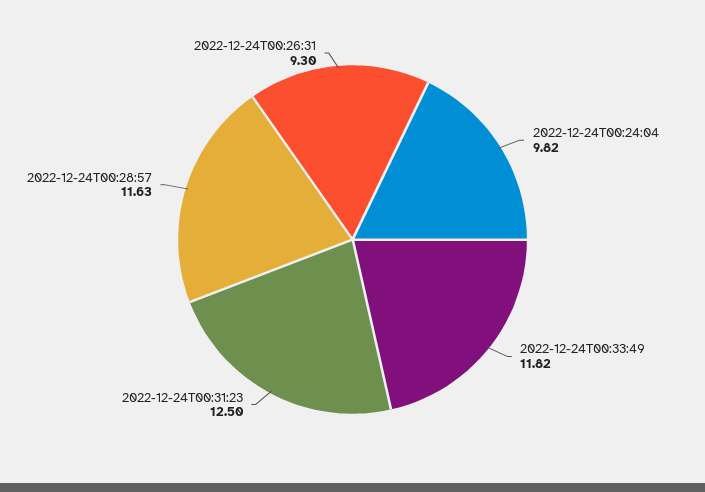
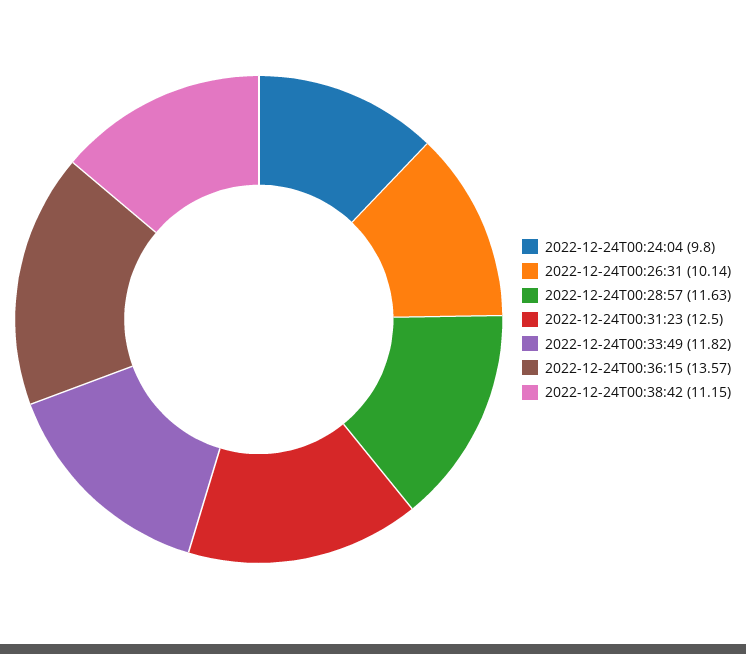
2022-12-24T00:24:04: 9.82 -> 9.8
2022-12-24T00:26:31: 9.3 -> 10.14
2022-12-24T00:36:15: none -> 13.57
2022-12-24T00:38:42: none -> 11.15

